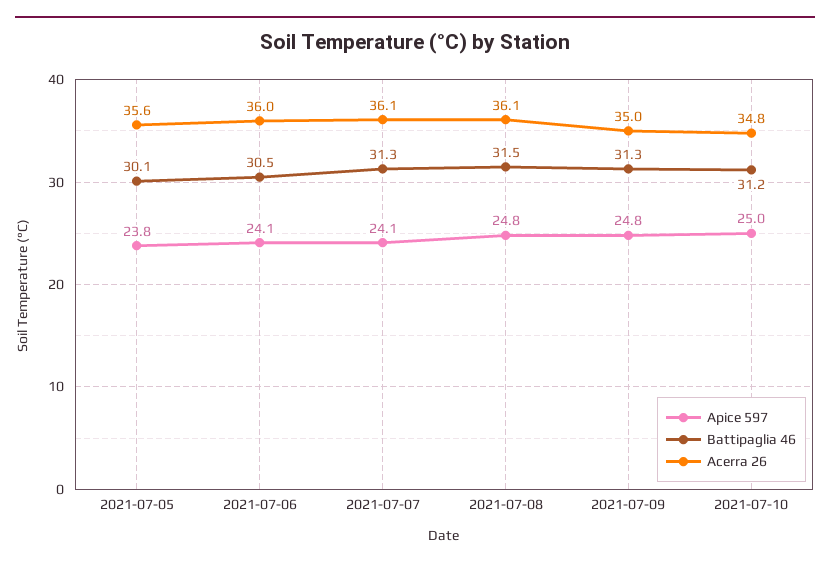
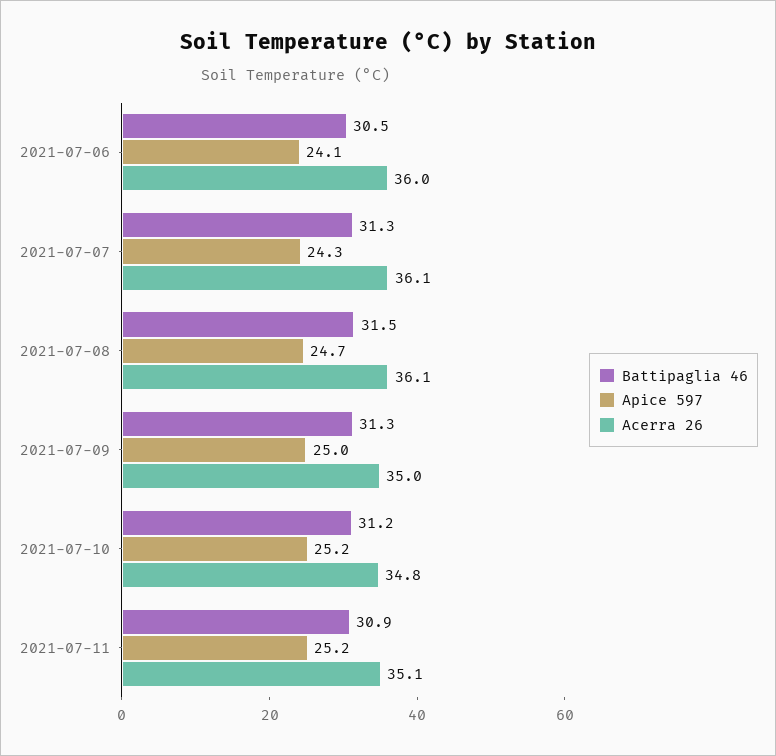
Apice 597, 2021-07-05: 23.8 -> none
Battipaglia 46, 2021-07-05: 30.1 -> none
Acerra 26, 2021-07-05: 35.6 -> none
Apice 597, 2021-07-07: 24.1 -> 24.3
Apice 597, 2021-07-08: 24.8 -> 24.7
Apice 597, 2021-07-09: 24.8 -> 25
Apice 597, 2021-07-10: 25 -> 25.2
Battipaglia 46, 2021-07-11: none -> 30.9
Apice 597, 2021-07-11: none -> 25.2
Acerra 26, 2021-07-11: none -> 35.1

